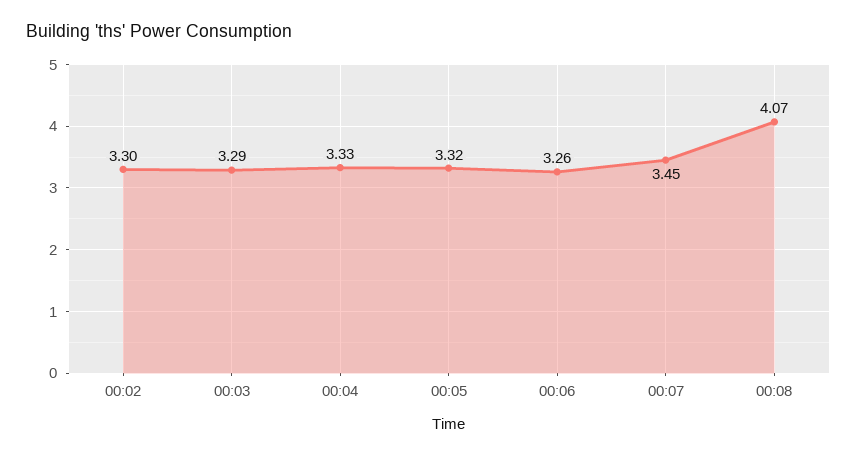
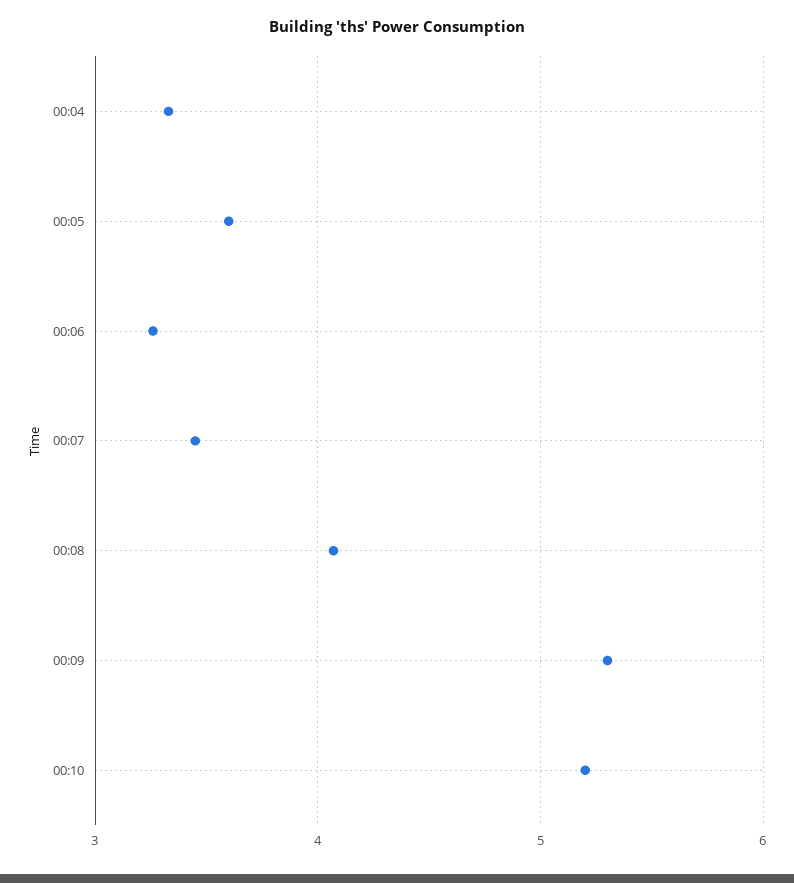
00:02: 3.3 -> none
00:03: 3.29 -> none
00:05: 3.32 -> 3.6
00:09: none -> 5.3
00:10: none -> 5.2

